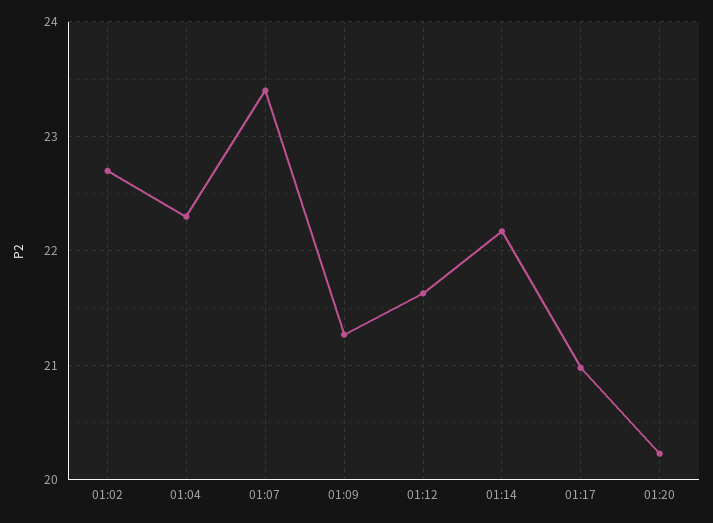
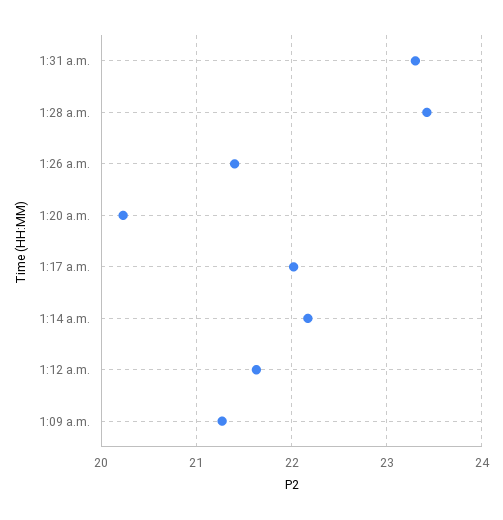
01:02: 22.7 -> none
01:04: 22.3 -> none
01:07: 23.4 -> none
01:17: 21 -> 22
1:31 a.m.: none -> 23.3
1:28 a.m.: none -> 23.4
1:26 a.m.: none -> 21.4

